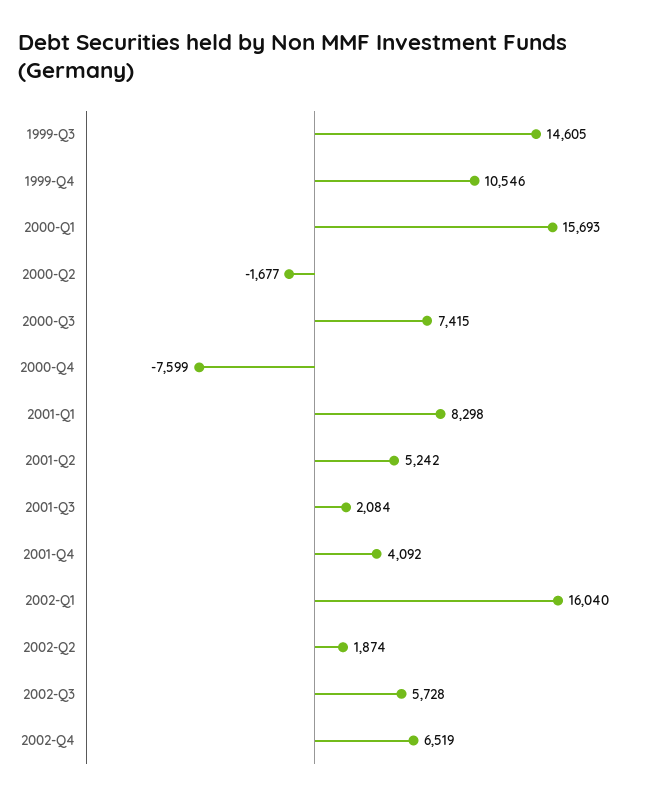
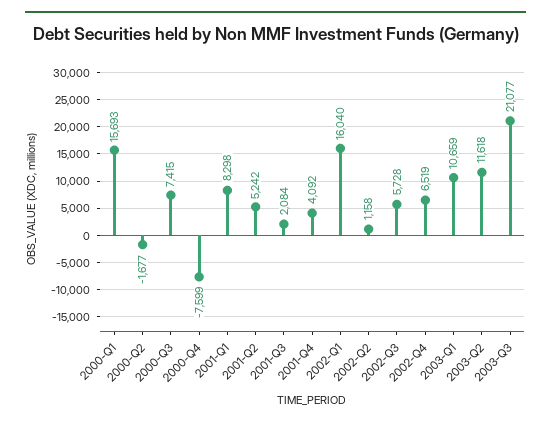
1999-Q3: 14605 -> none
1999-Q4: 10546 -> none
2002-Q2: 1874 -> 1158
2003-Q1: none -> 10659
2003-Q2: none -> 11618
2003-Q3: none -> 21077

